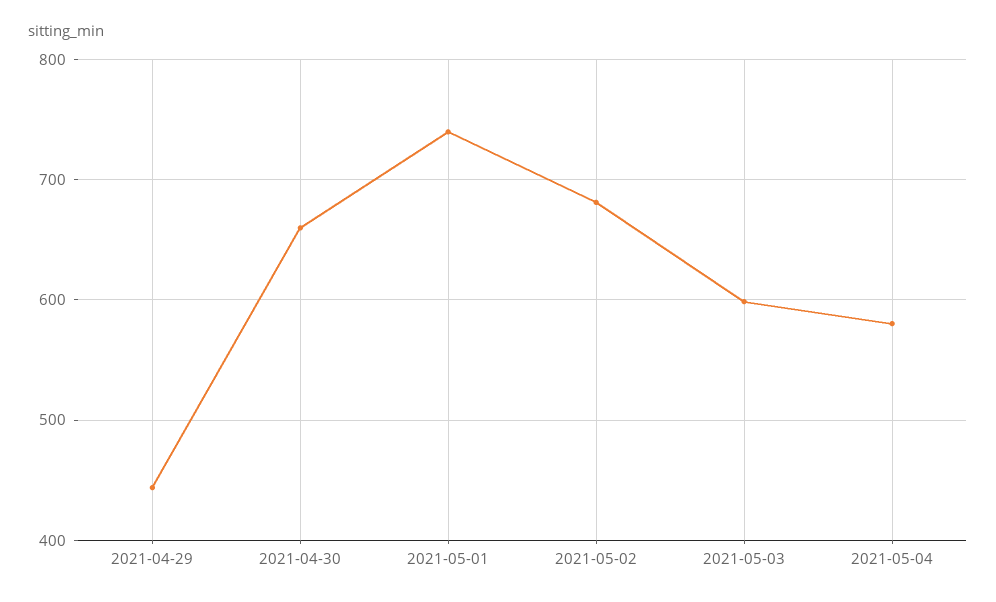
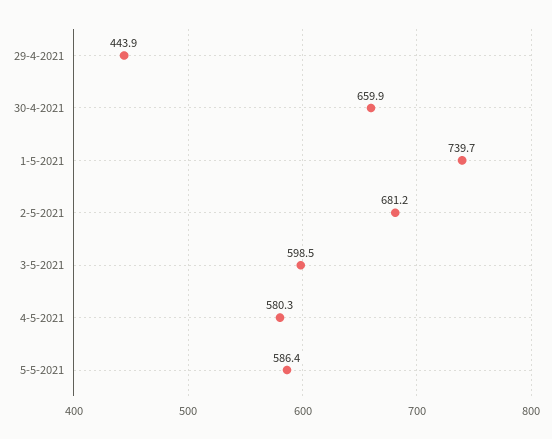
5-5-2021: none -> 586.4

